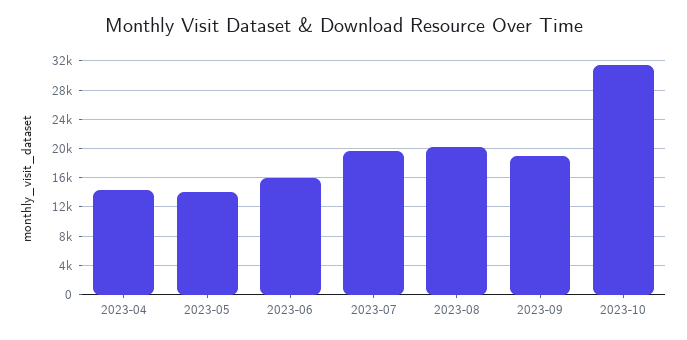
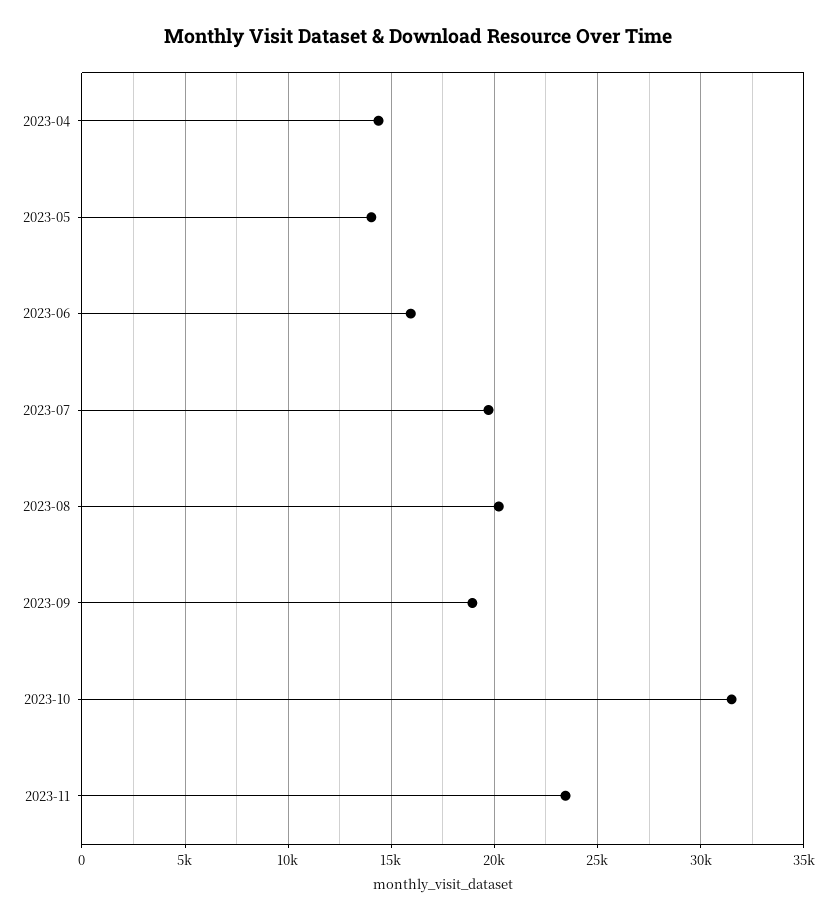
2023-11: none -> 23500

